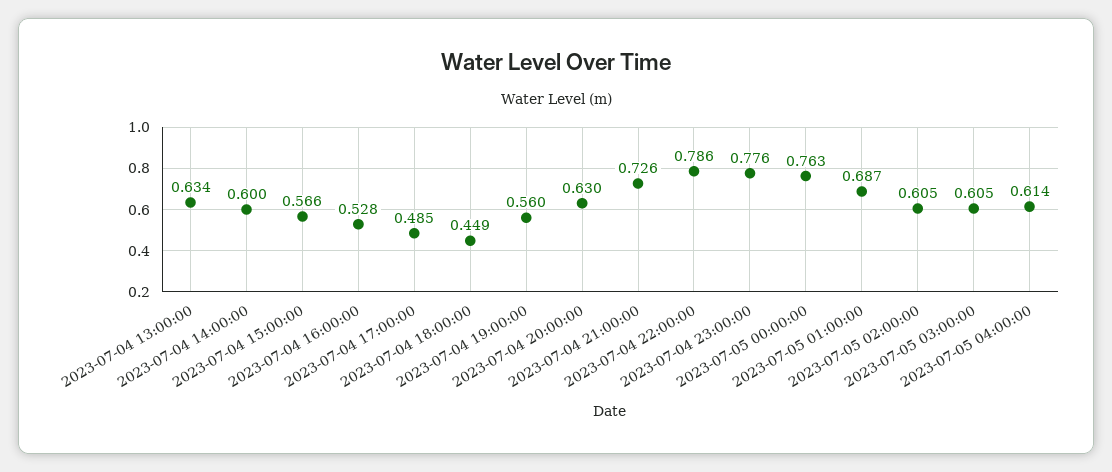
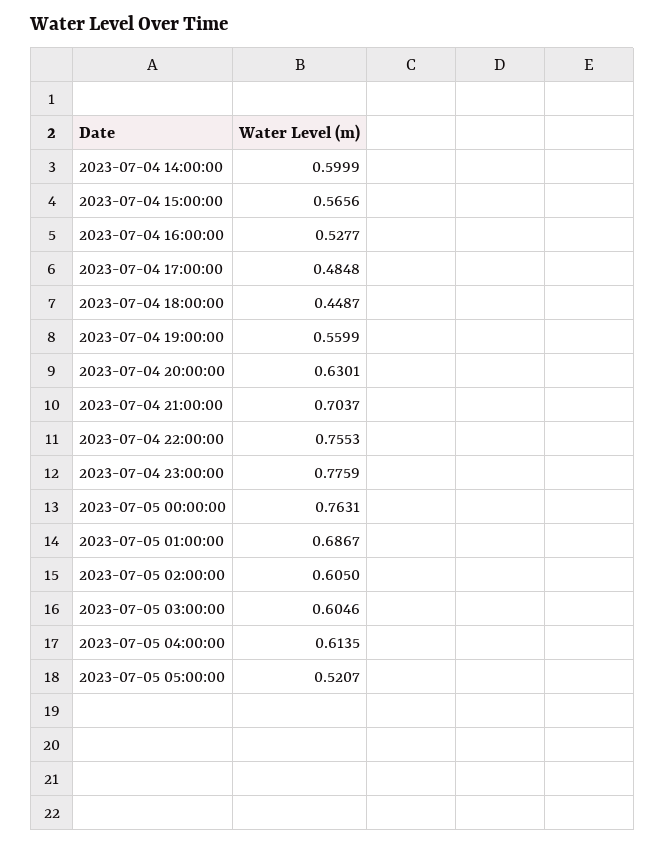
2023-07-04 13:00:00: 0.634 -> none
2023-07-04 21:00:00: 0.726 -> 0.7037
2023-07-04 22:00:00: 0.786 -> 0.7553
2023-07-05 05:00:00: none -> 0.5207

